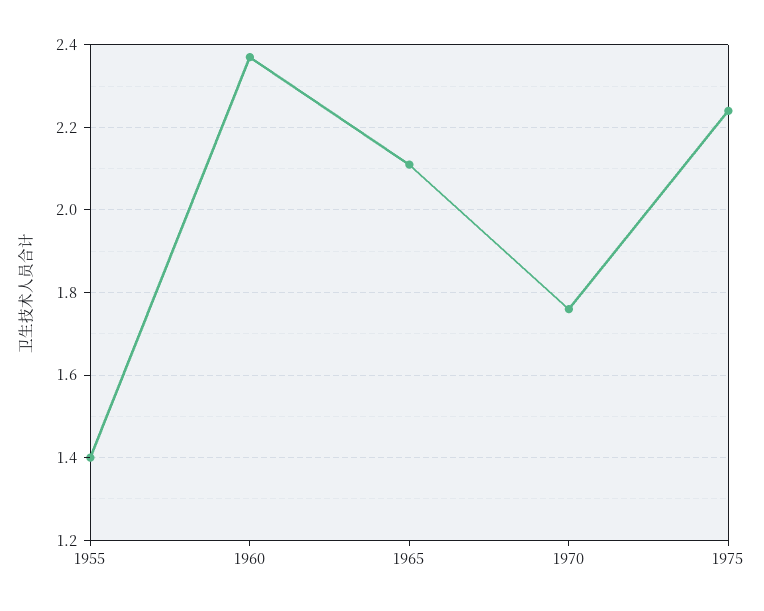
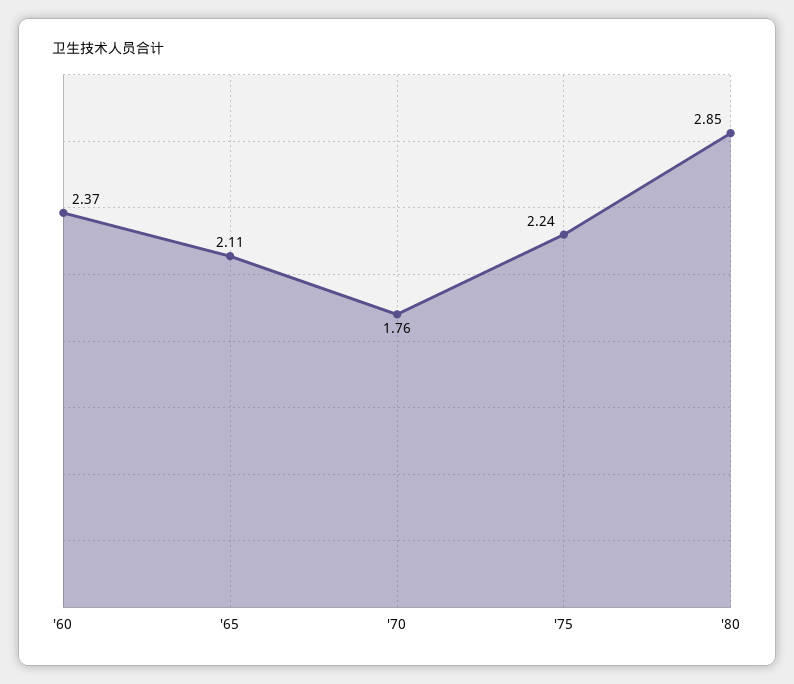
1955: 1.4 -> none
'80: none -> 2.85

